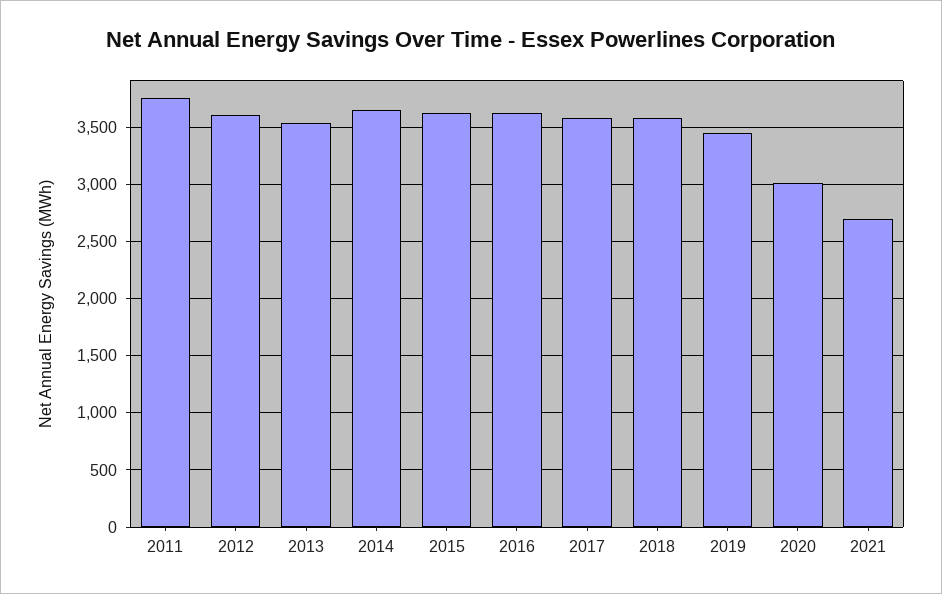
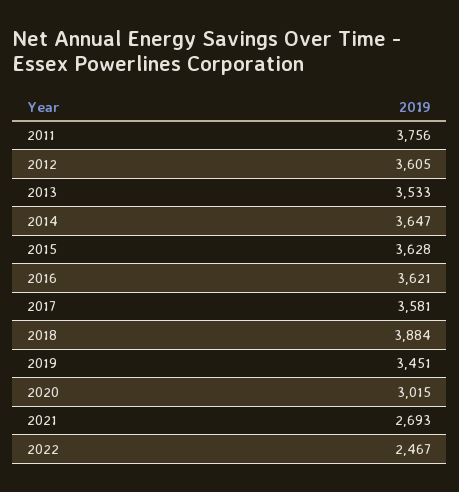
2018: 3600 -> 3884
2022: none -> 2467

